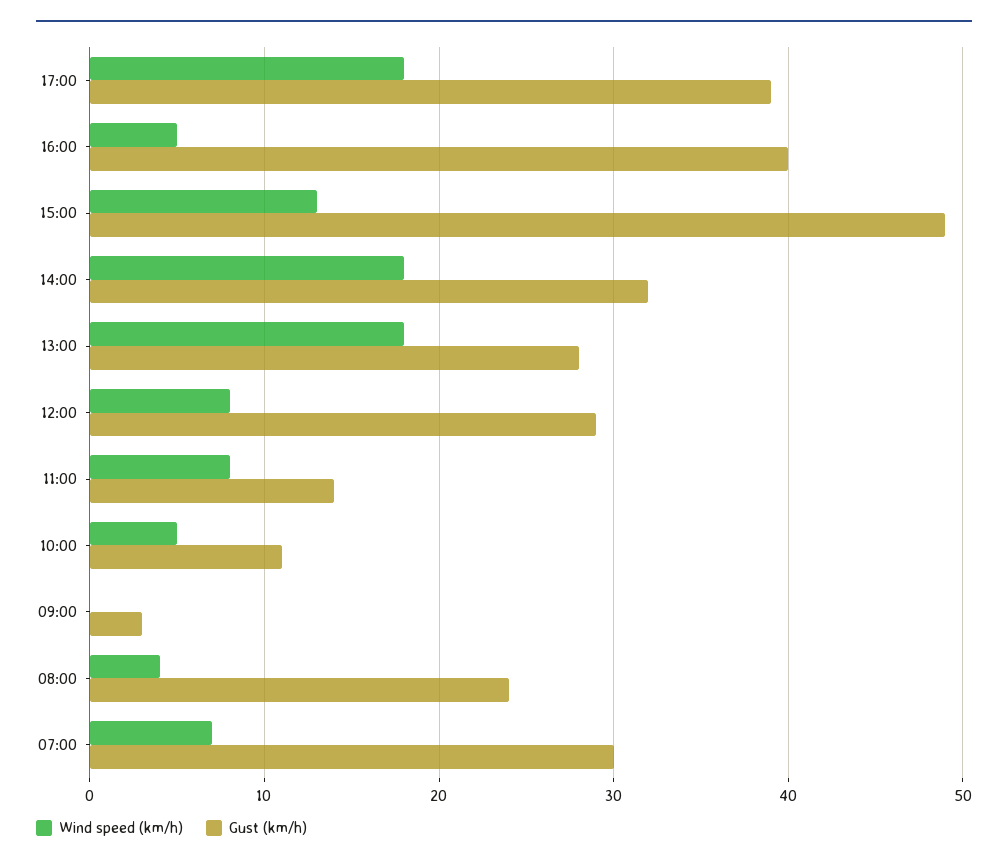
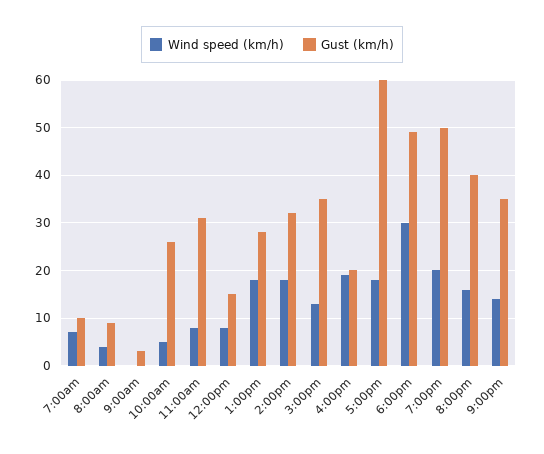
Gust (km/h), 17:00: 39 -> 60
Wind speed (km/h), 16:00: 5 -> 20
Gust (km/h), 16:00: 40 -> 20
Gust (km/h), 15:00: 49 -> 35
Gust (km/h), 12:00: 29 -> 15
Gust (km/h), 11:00: 14 -> 30
Gust (km/h), 10:00: 11 -> 25
Gust (km/h), 08:00: 24 -> 10
Gust (km/h), 07:00: 30 -> 10
Wind speed (km/h), 6:00pm: none -> 30
Gust (km/h), 6:00pm: none -> 50
Wind speed (km/h), 7:00pm: none -> 20
Gust (km/h), 7:00pm: none -> 50
Wind speed (km/h), 8:00pm: none -> 15
Gust (km/h), 8:00pm: none -> 40
Wind speed (km/h), 9:00pm: none -> 15
Gust (km/h), 9:00pm: none -> 35

